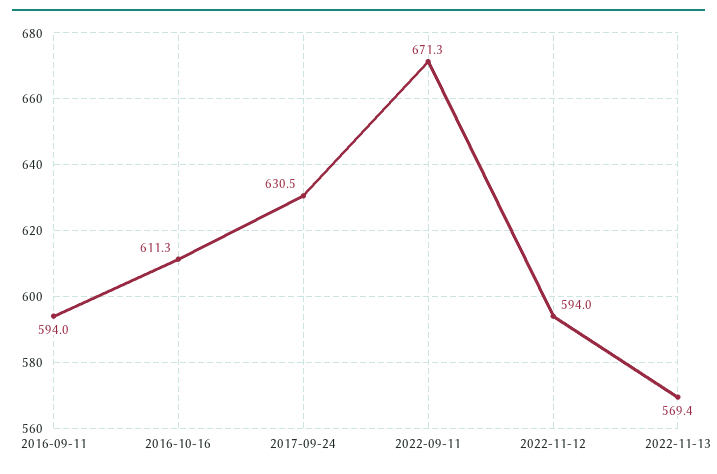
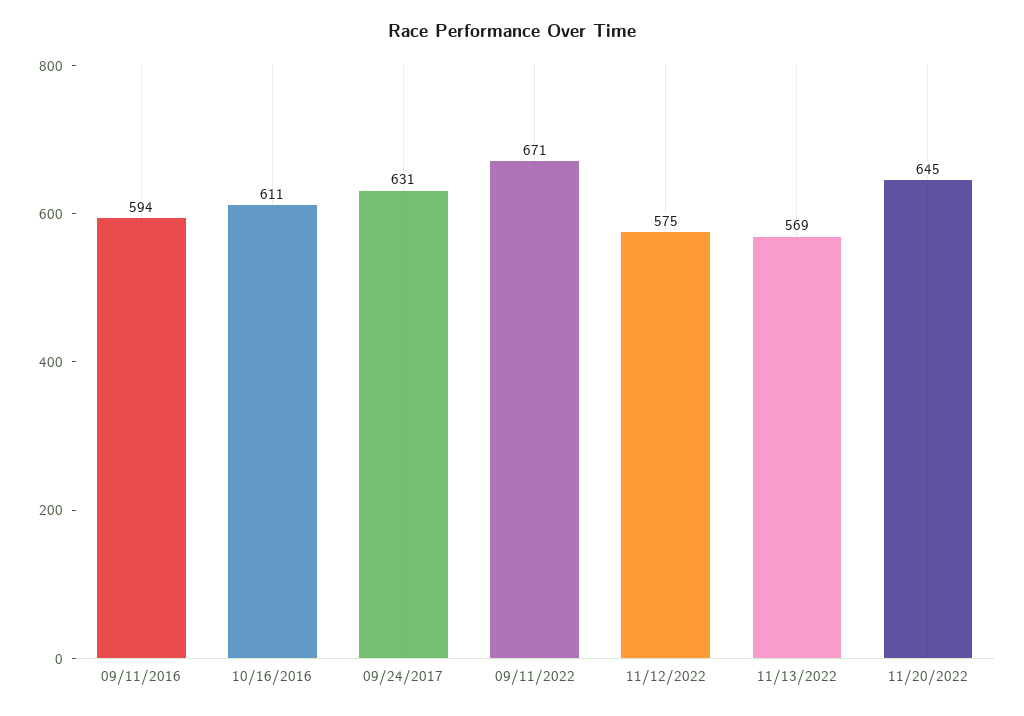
2022-11-12: 594 -> 575
11/20/2022: none -> 645

